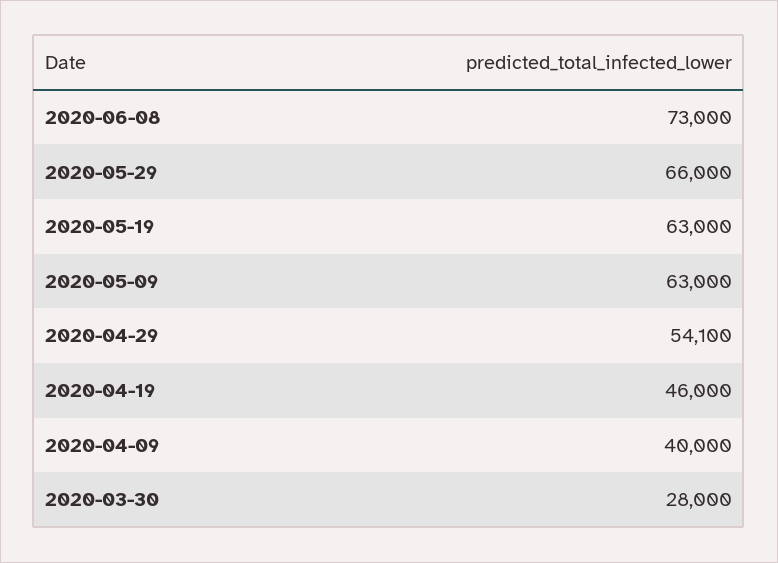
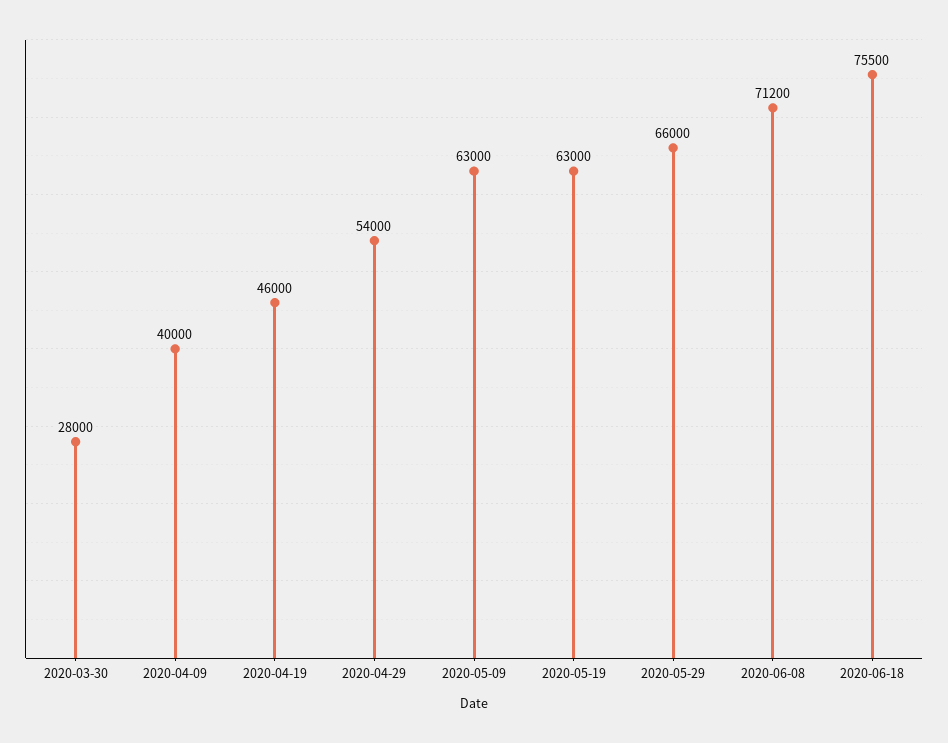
2020-06-08: 73000 -> 71200
2020-04-29: 54100 -> 54000
2020-06-18: none -> 75500

